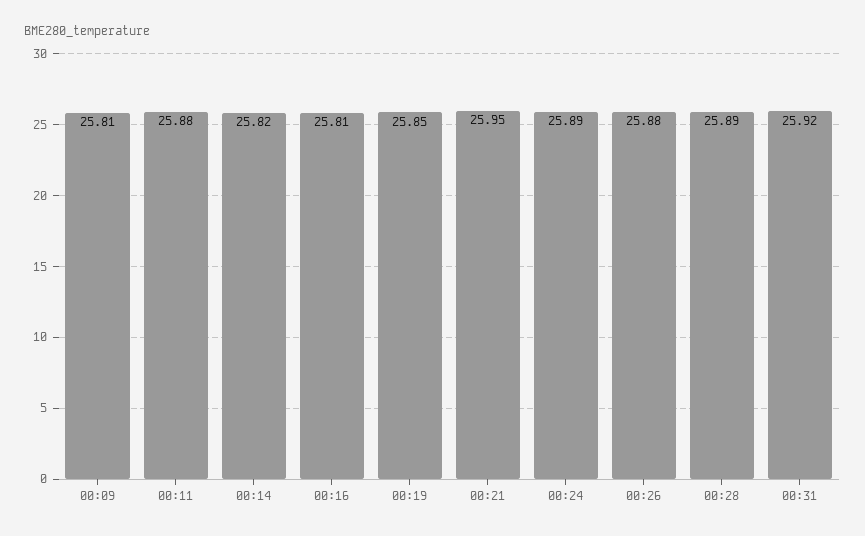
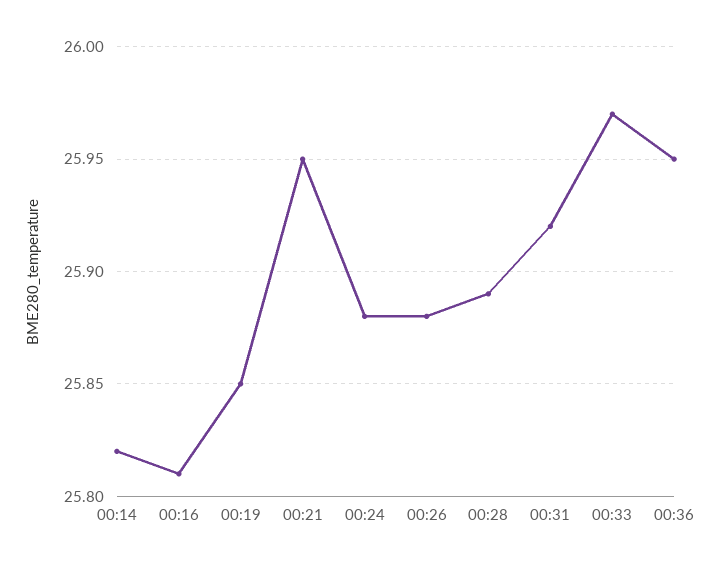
00:09: 25.81 -> none
00:11: 25.88 -> none
00:24: 25.89 -> 25.88
00:33: none -> 25.97
00:36: none -> 25.95

